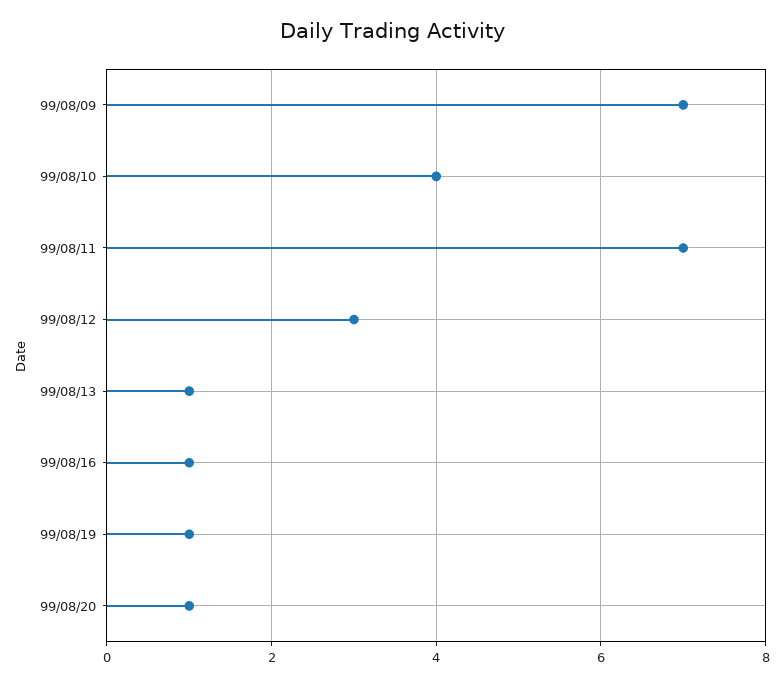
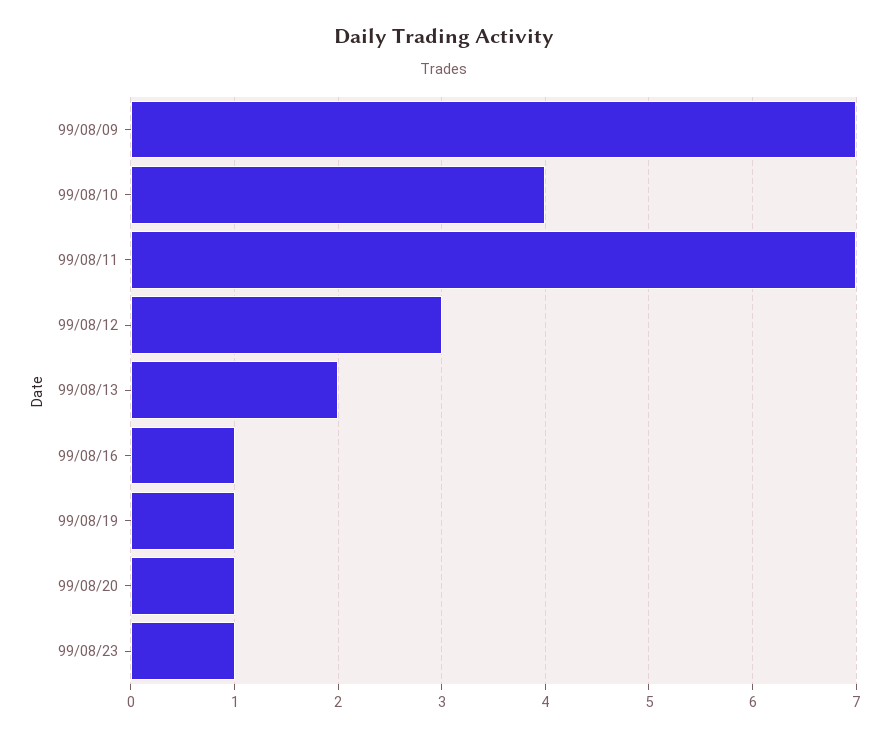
99/08/13: 1 -> 2
99/08/23: none -> 1

